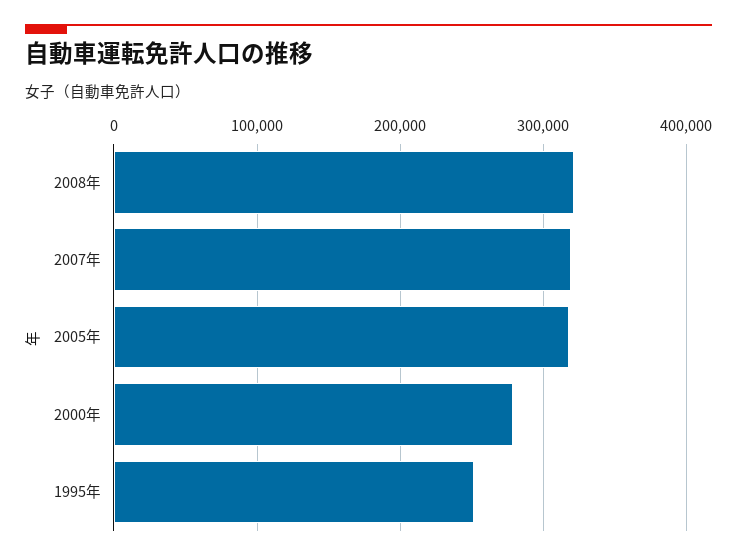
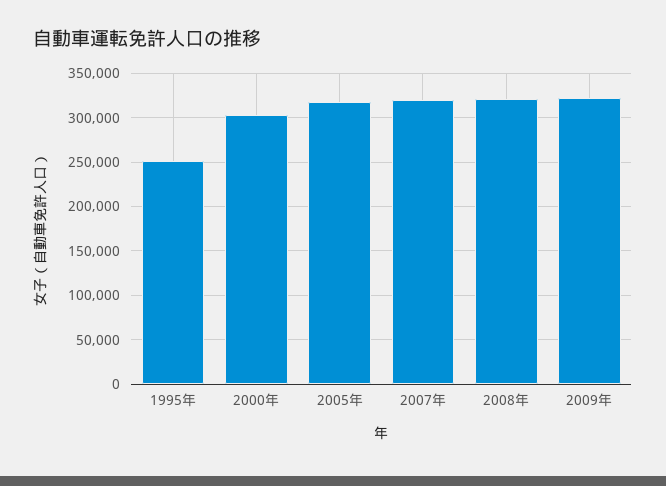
2000年: 280000 -> 300000
2009年: none -> 320000

